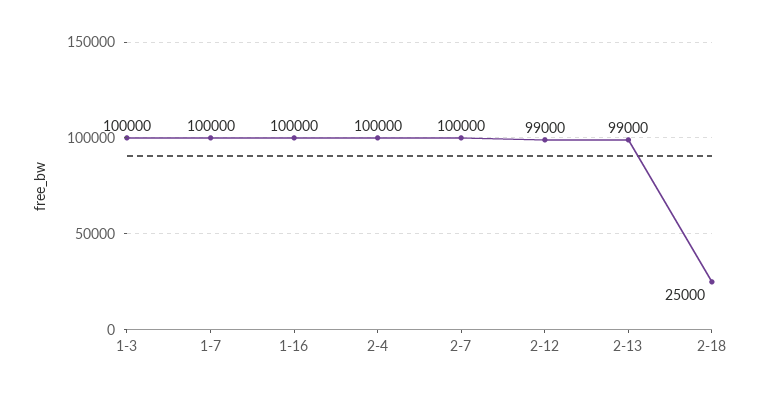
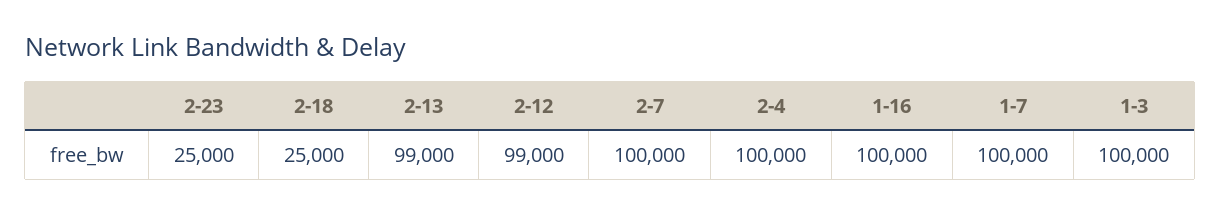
2-23: none -> 25000

